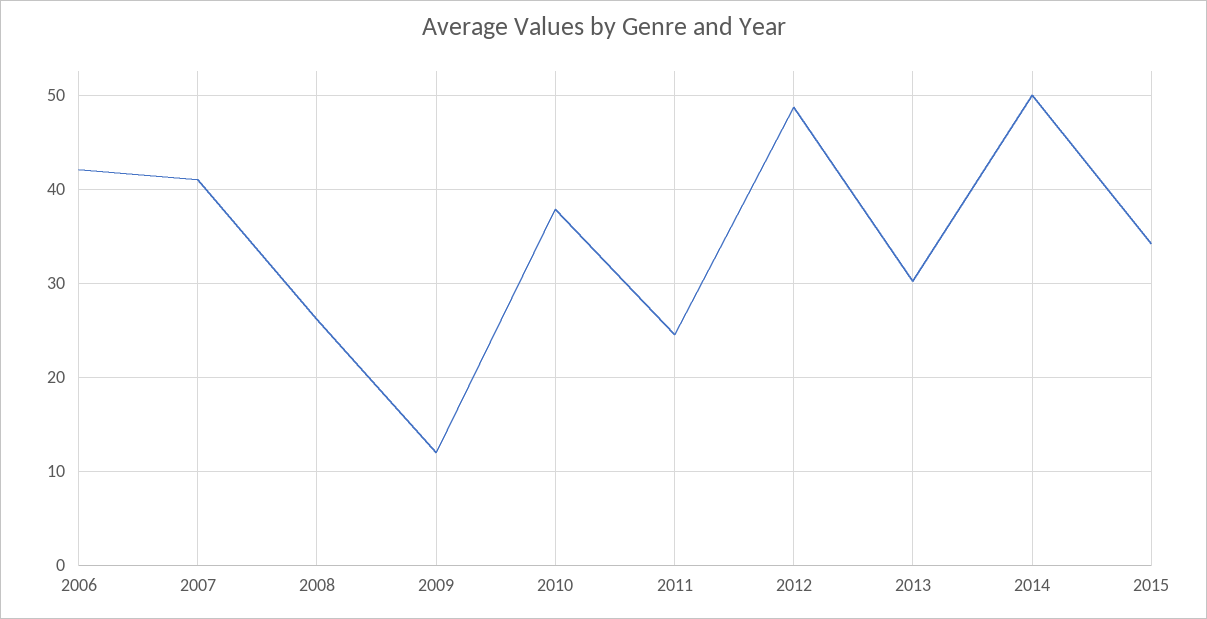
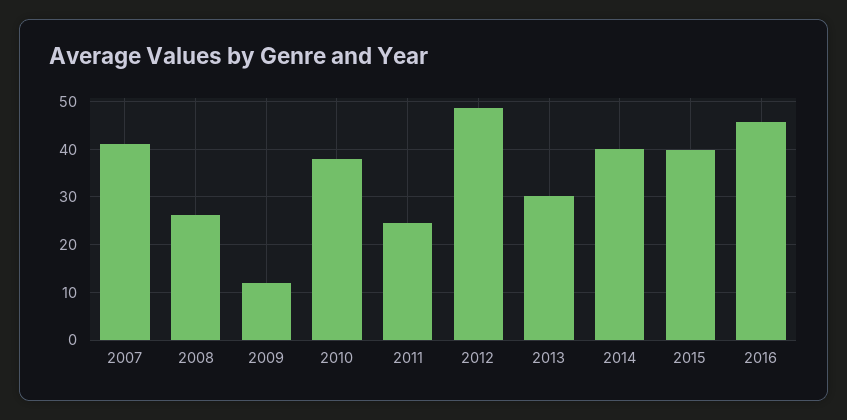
2006: 42 -> none
2014: 50 -> 40
2015: 34 -> 40
2016: none -> 46

